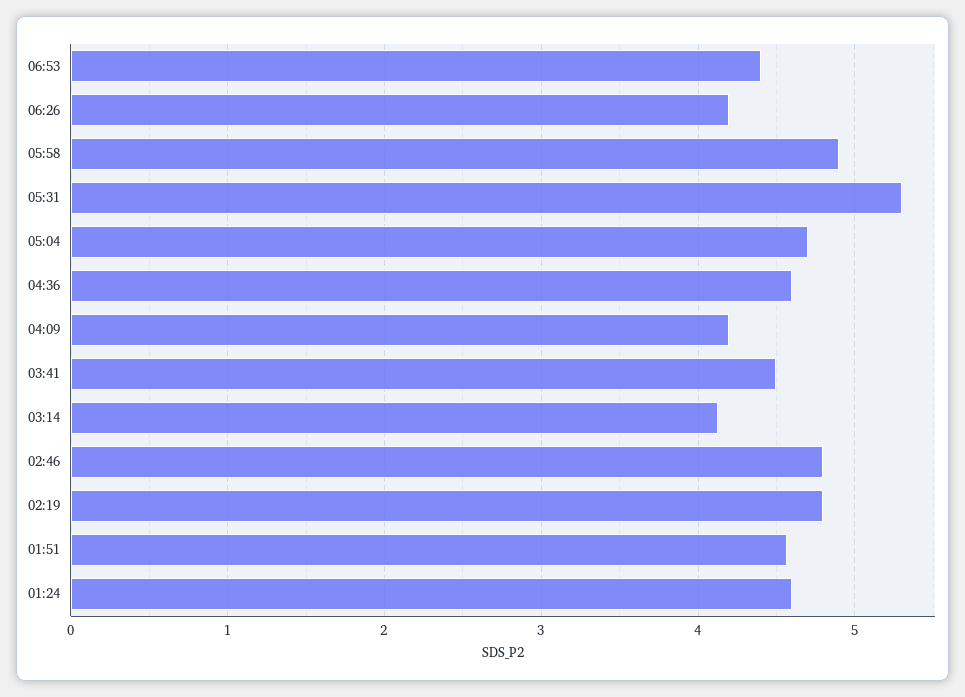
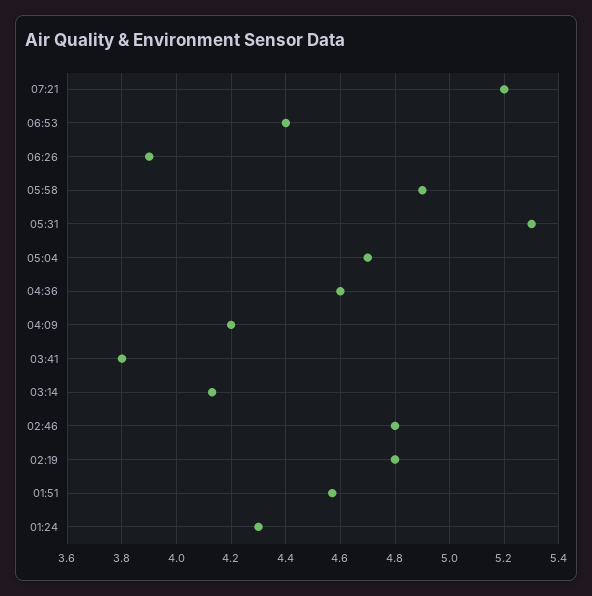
06:26: 4.2 -> 3.9
03:41: 4.5 -> 3.8
01:24: 4.6 -> 4.3
07:21: none -> 5.2

